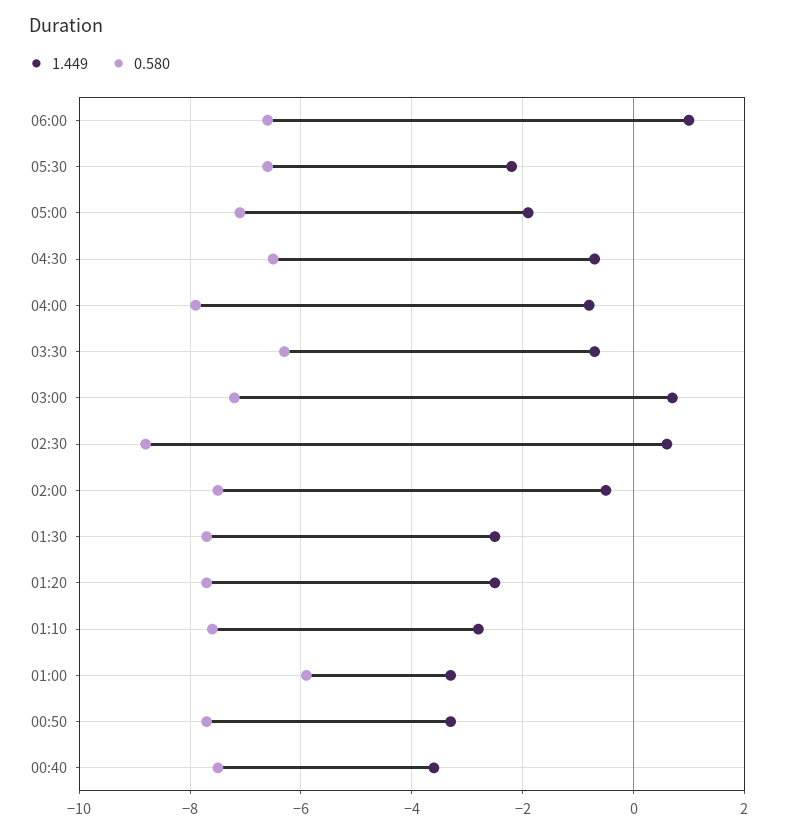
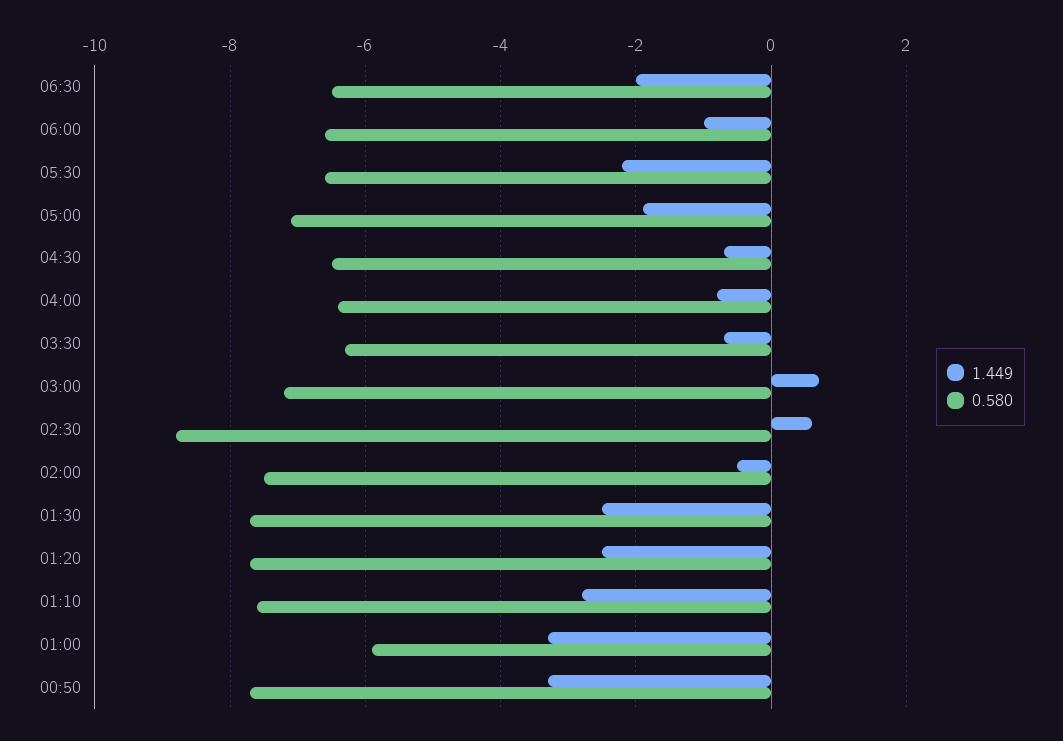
1.449, 06:00: 1 -> -1
0.580, 04:00: -8 -> -6.5
1.449, 00:40: -3.5 -> none
0.580, 00:40: -7.5 -> none
1.449, 06:30: none -> -2
0.580, 06:30: none -> -6.5

